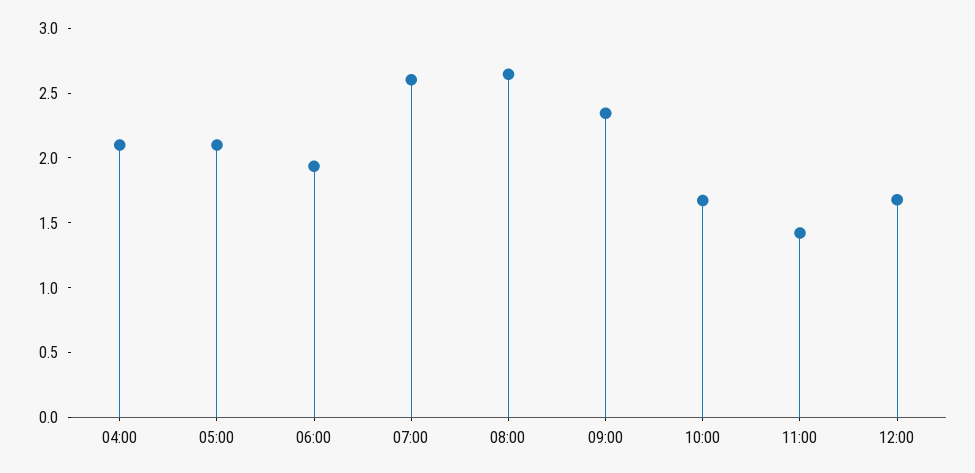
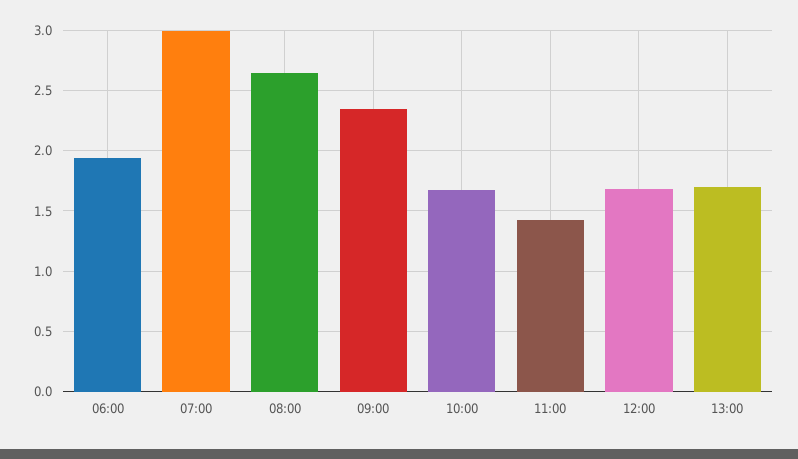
04:00: 2.1 -> none
05:00: 2.1 -> none
07:00: 2.6 -> 3
13:00: none -> 1.7

